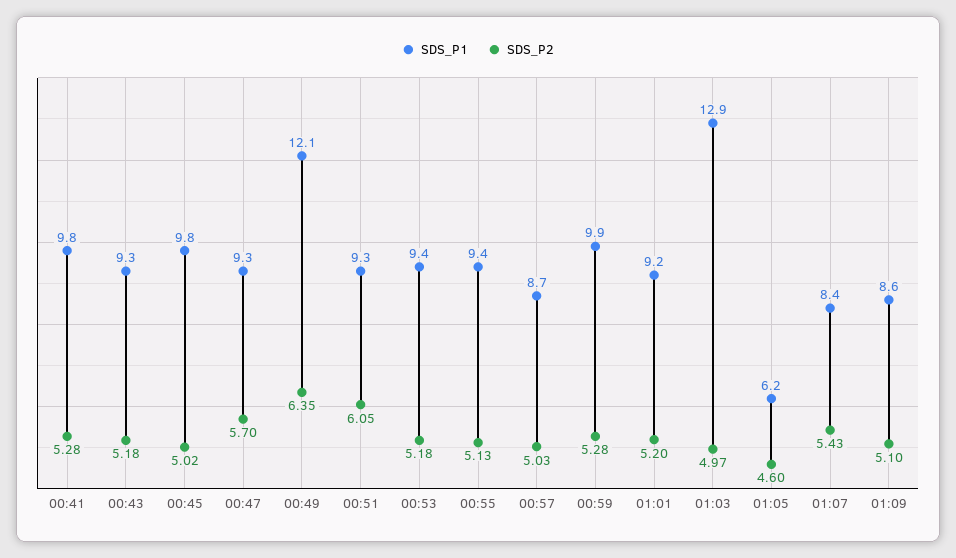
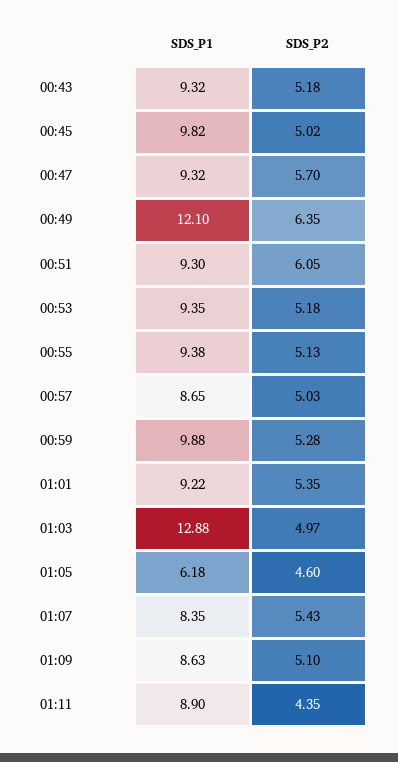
SDS_P1, 00:41: 9.8 -> none
SDS_P2, 00:41: 5.28 -> none
SDS_P2, 01:01: 5.2 -> 5.35
SDS_P1, 01:11: none -> 8.9
SDS_P2, 01:11: none -> 4.35

